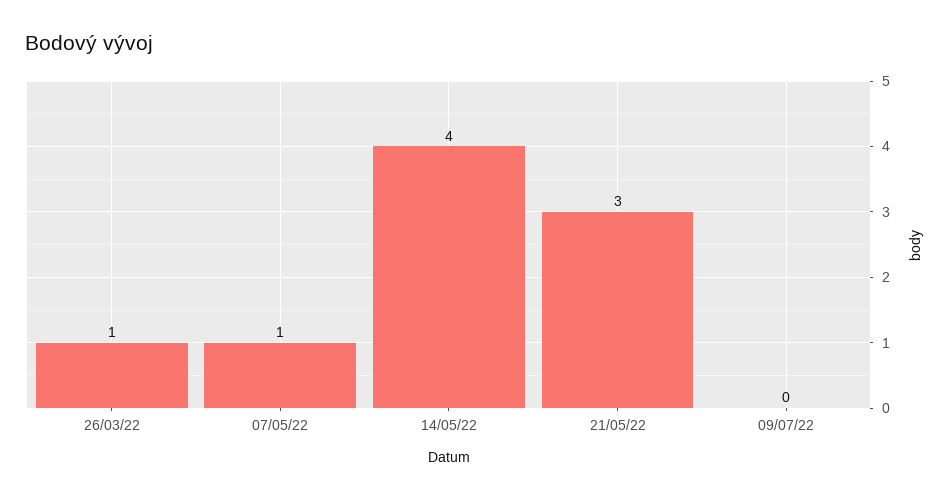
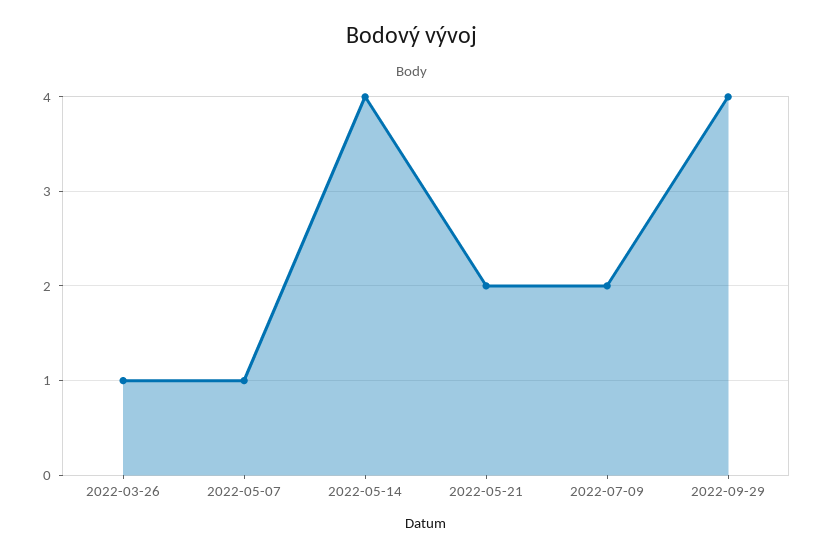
21/05/22: 3 -> 2
09/07/22: 0 -> 2
2022-09-29: none -> 4

